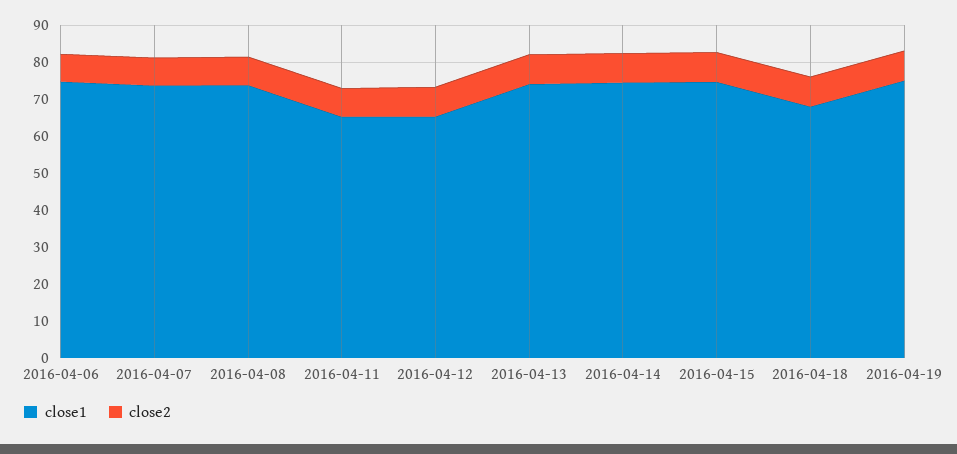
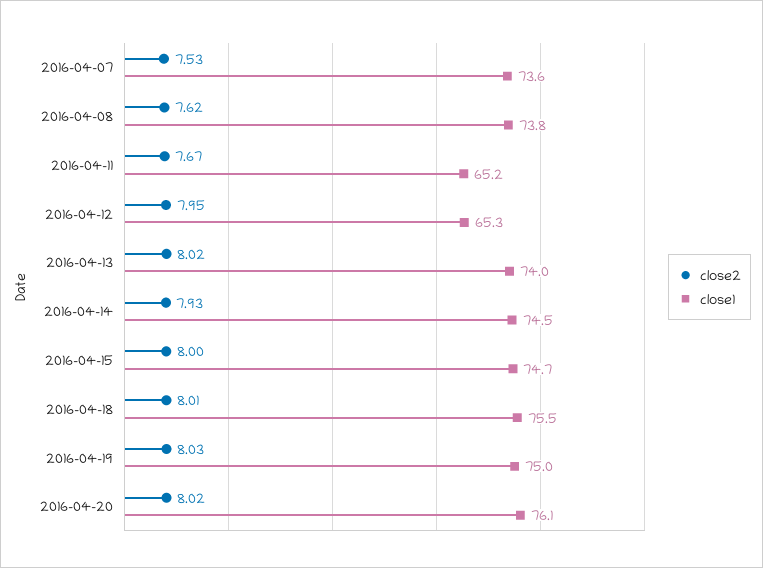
close1, 2016-04-06: 75 -> none
close2, 2016-04-06: 7.5 -> none
close1, 2016-04-18: 67.5 -> 75.5
close2, 2016-04-20: none -> 8.02
close1, 2016-04-20: none -> 76.1

